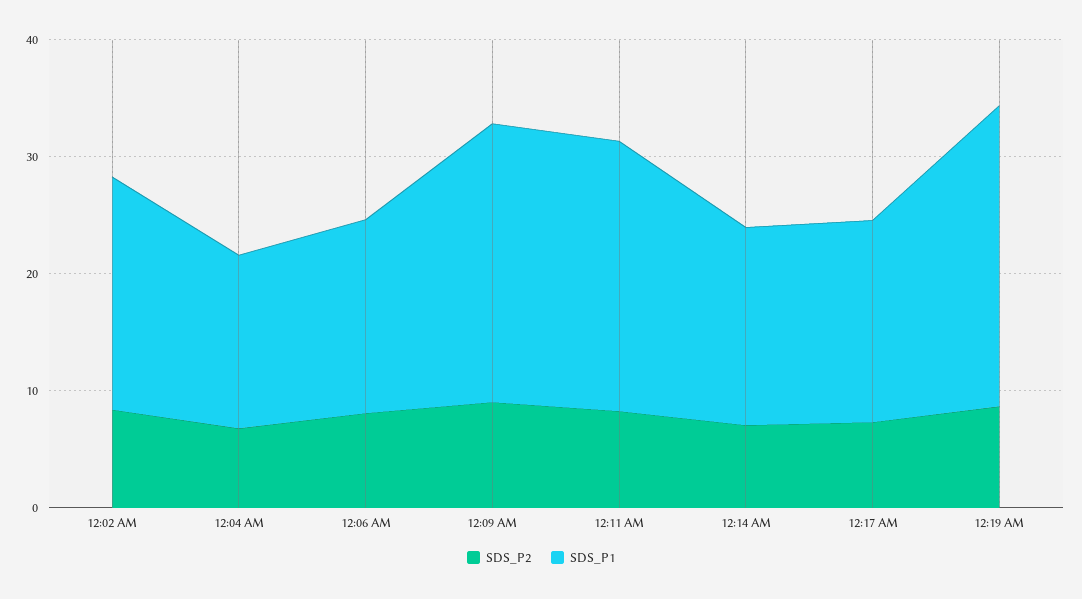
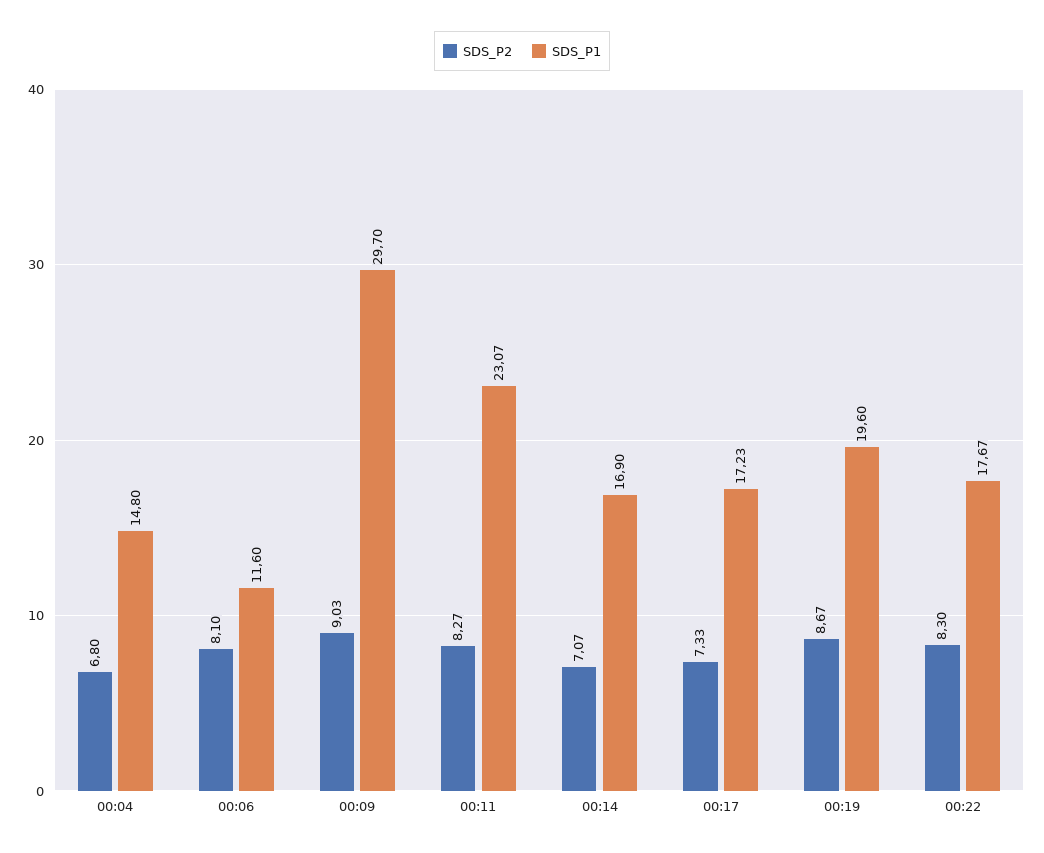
SDS_P2, 12:02 AM: 8 -> none
SDS_P1, 12:02 AM: 20 -> none
SDS_P1, 12:06 AM: 16 -> 11.6
SDS_P1, 12:09 AM: 24 -> 29.7
SDS_P1, 12:19 AM: 26 -> 19.6
SDS_P2, 00:22: none -> 8.3
SDS_P1, 00:22: none -> 17.67

